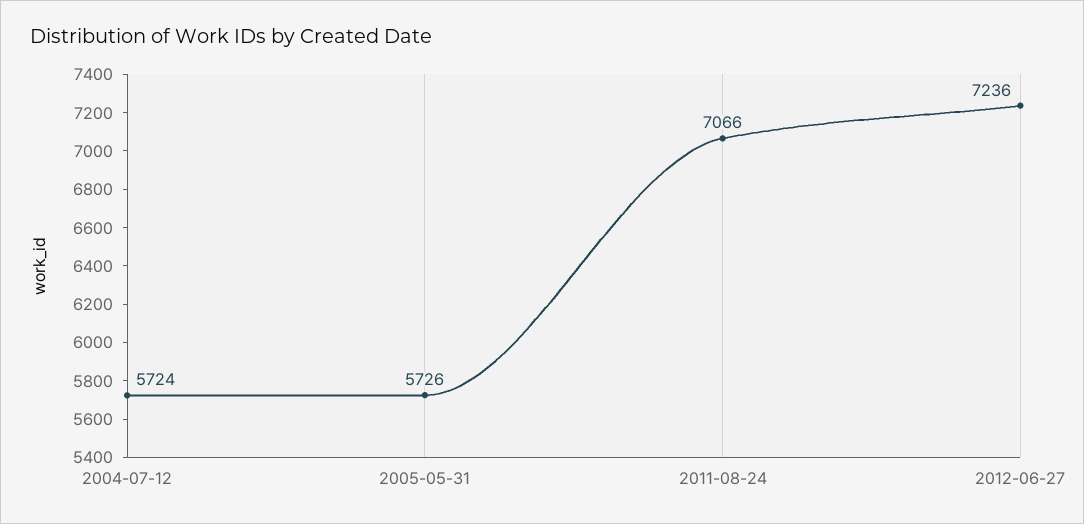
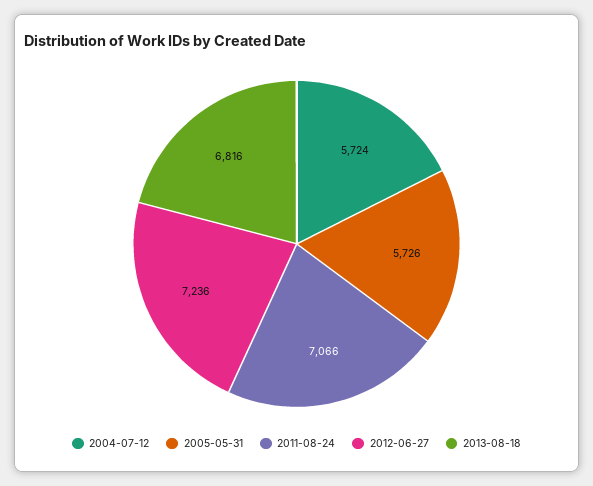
2013-08-18: none -> 6816

